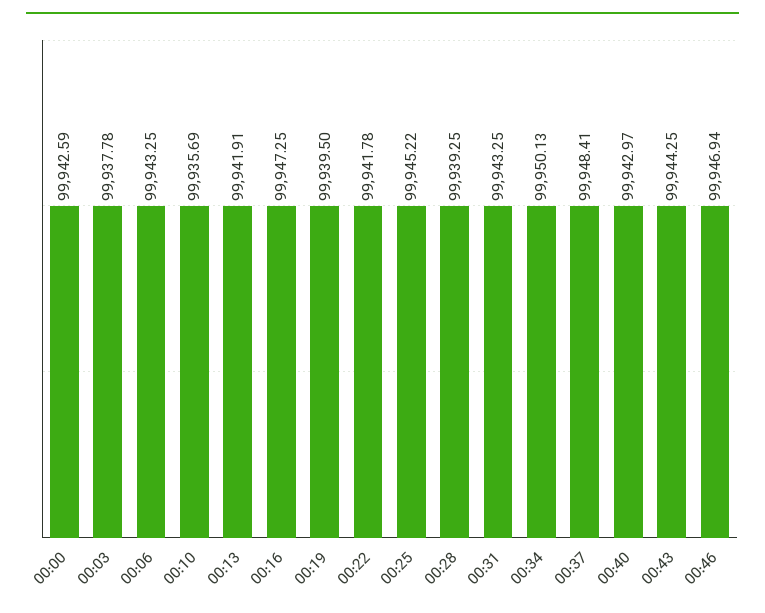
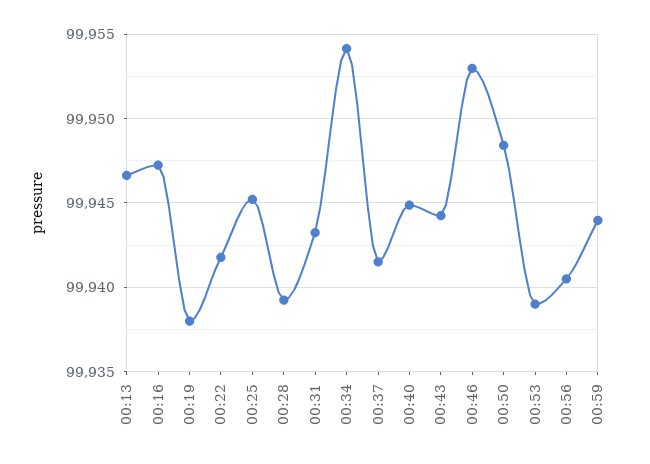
00:00: 99942.59 -> none
00:03: 99937.78 -> none
00:06: 99943.25 -> none
00:10: 99935.69 -> none
00:13: 99941.91 -> 99946.5
00:19: 99939.5 -> 99938
00:34: 99950.13 -> 99954
00:37: 99948.41 -> 99941.5
00:40: 99942.97 -> 99945
00:46: 99946.94 -> 99953
00:50: none -> 99948.5
00:53: none -> 99939
00:56: none -> 99940.5
00:59: none -> 99944

